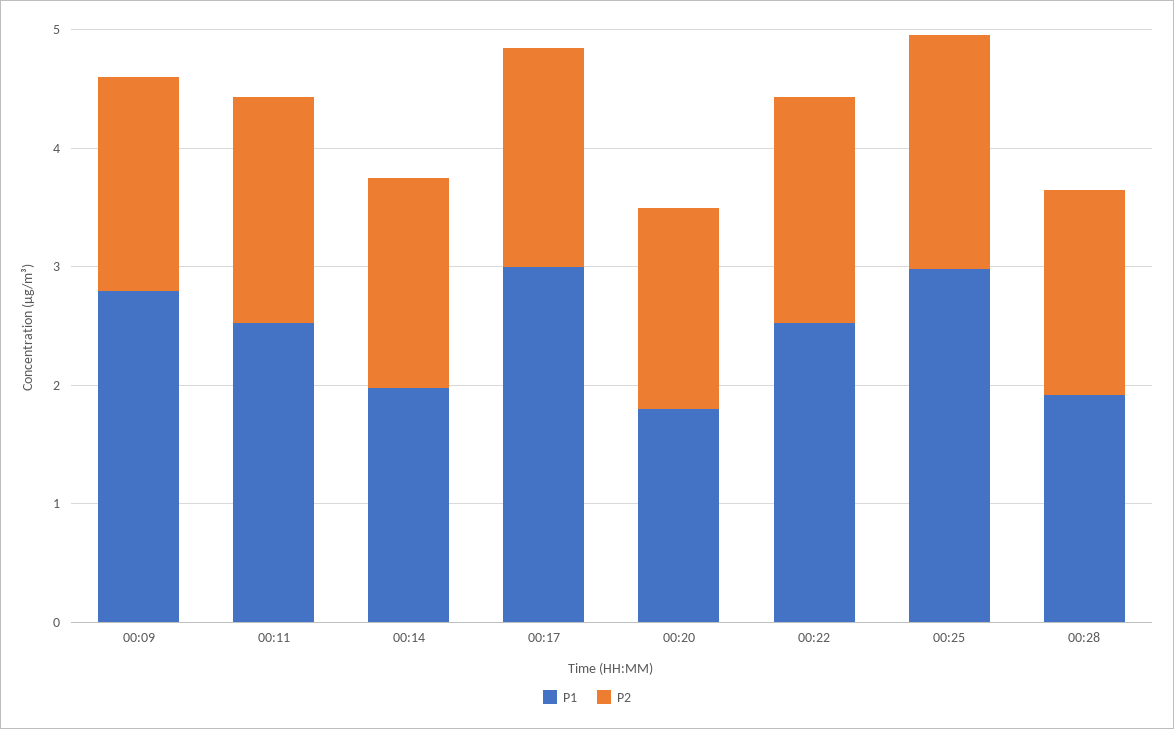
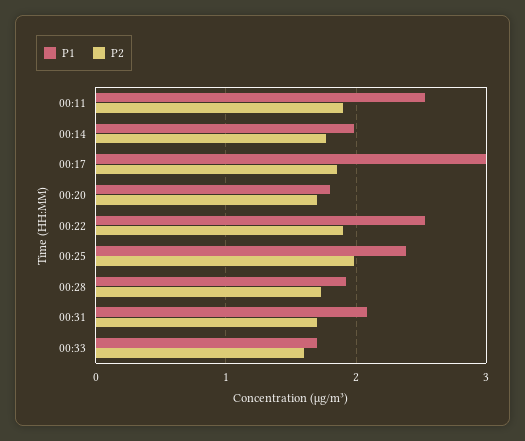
P1, 00:09: 2.8 -> none
P2, 00:09: 1.8 -> none
P1, 00:25: 3 -> 2.4
P1, 00:31: none -> 2.1
P2, 00:31: none -> 1.7
P1, 00:33: none -> 1.7
P2, 00:33: none -> 1.6

